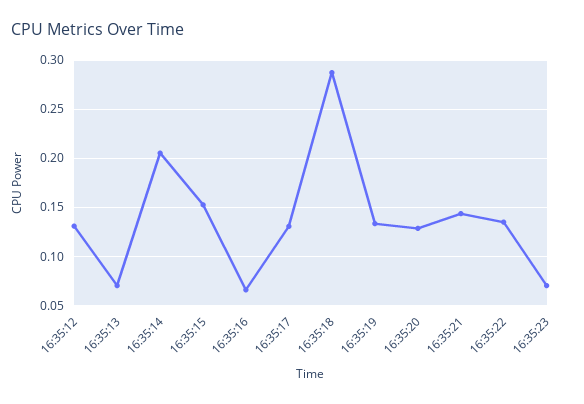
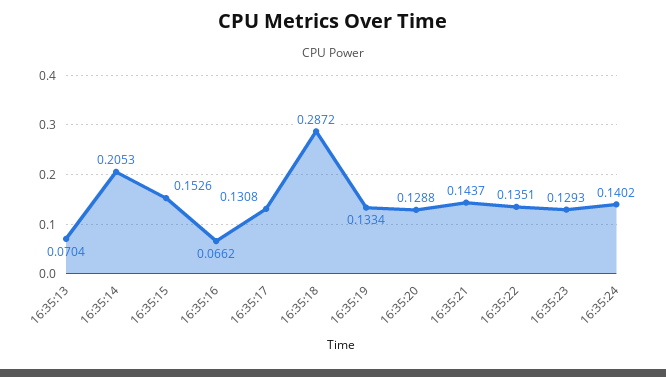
16:35:12: 0.13 -> none
16:35:23: 0.07 -> 0.1293
16:35:24: none -> 0.1402

